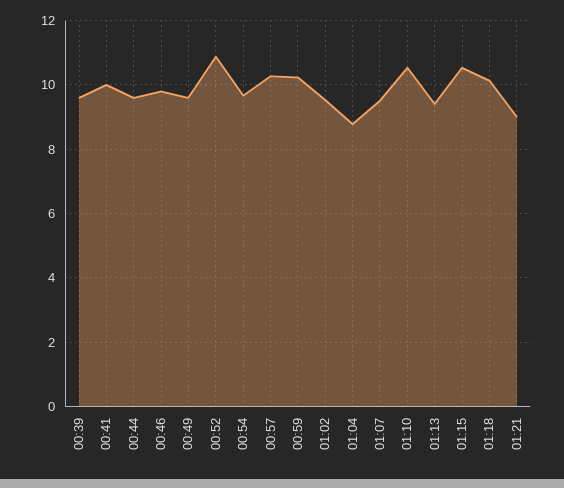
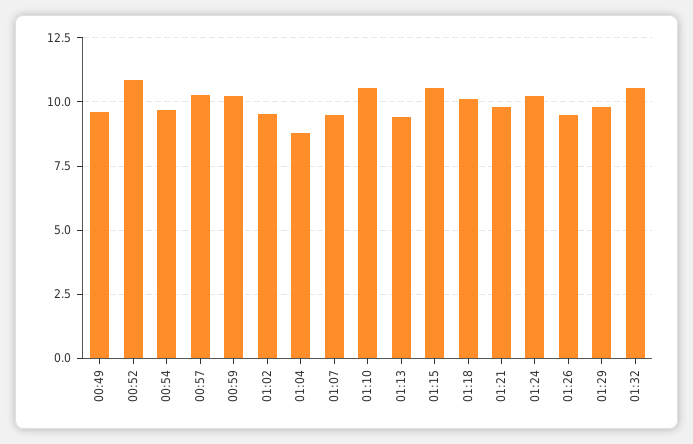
00:39: 9.6 -> none
00:41: 10 -> none
00:44: 9.6 -> none
00:46: 9.8 -> none
01:21: 9 -> 9.75
01:24: none -> 10.25
01:26: none -> 9.5
01:29: none -> 9.75
01:32: none -> 10.5

